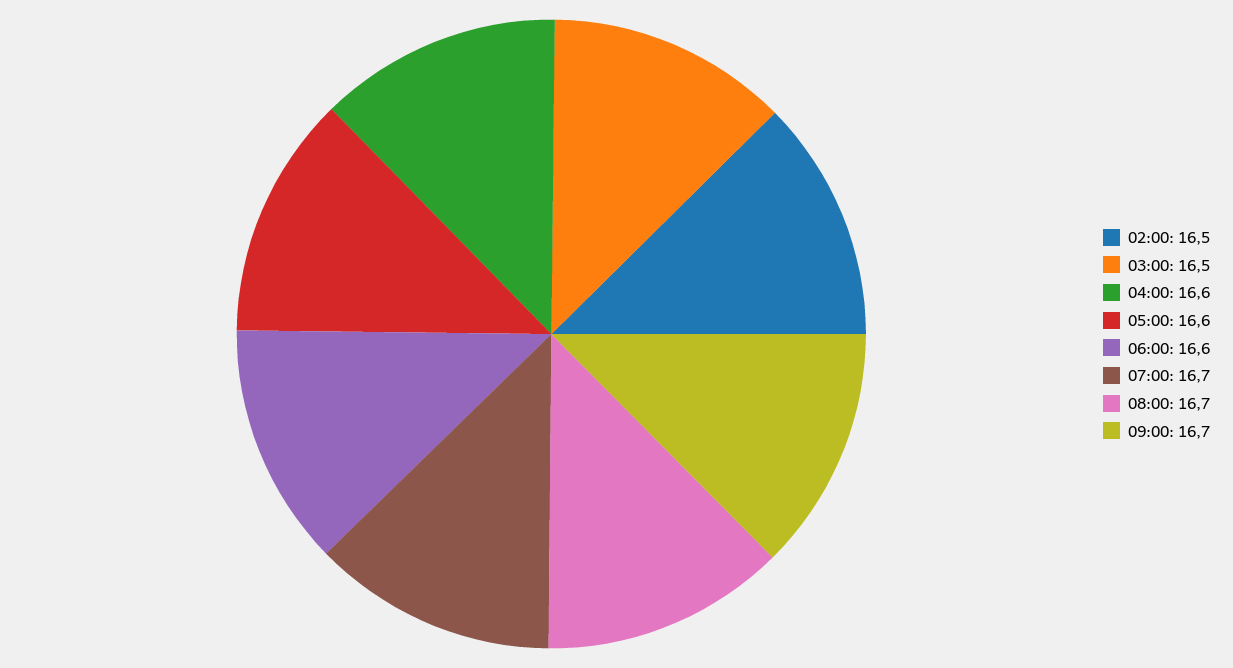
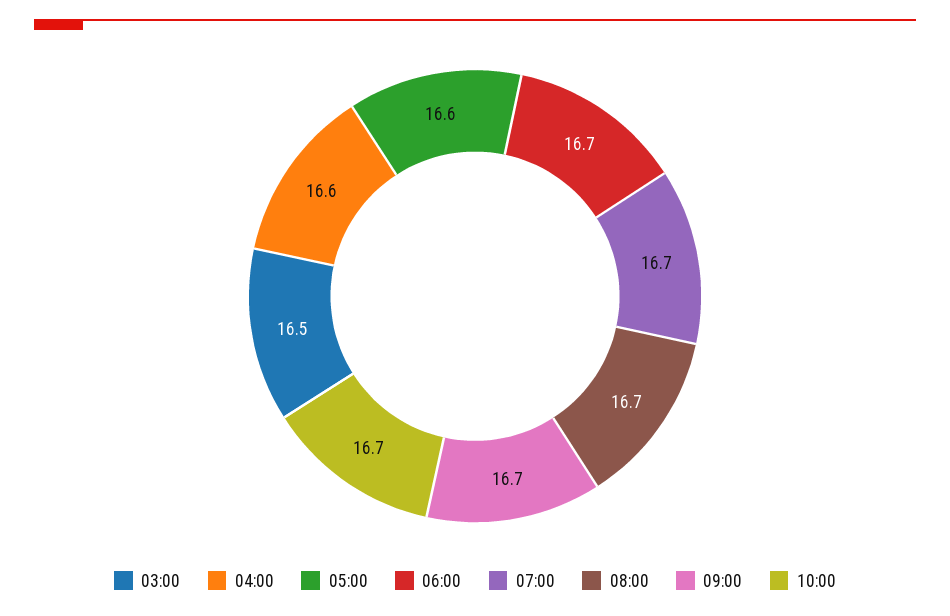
02:00: 16.5 -> none
06:00: 16.6 -> 16.7
10:00: none -> 16.7

